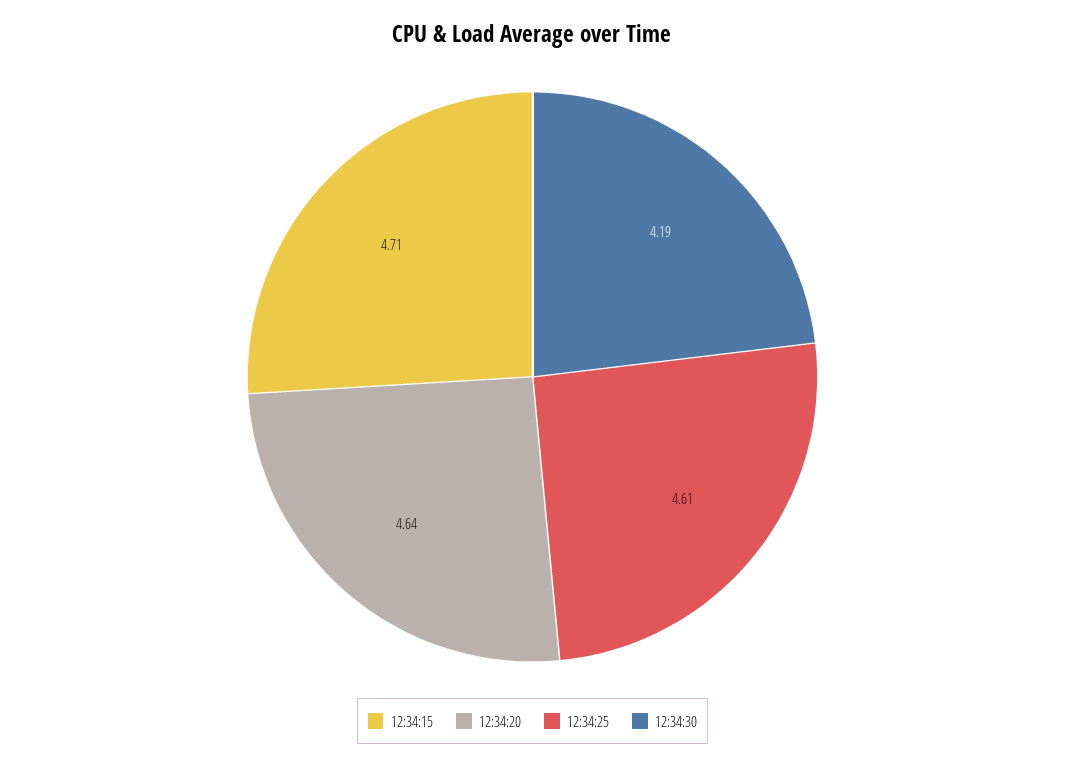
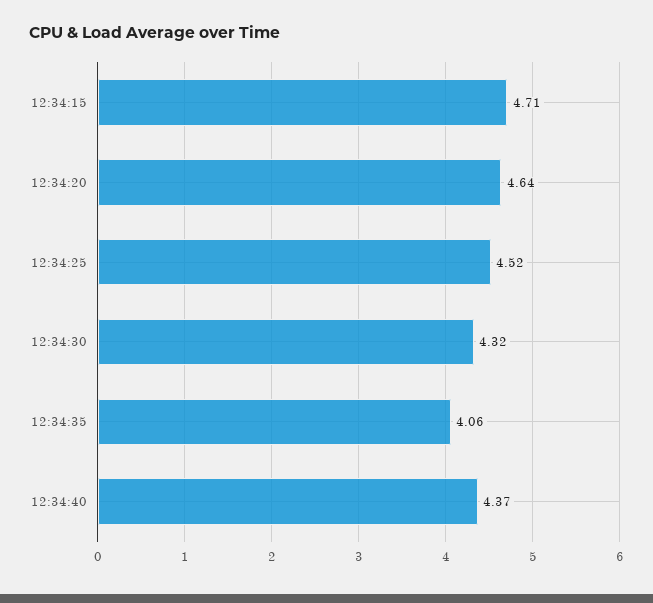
12:34:25: 4.61 -> 4.52
12:34:30: 4.19 -> 4.32
12:34:35: none -> 4.06
12:34:40: none -> 4.37

